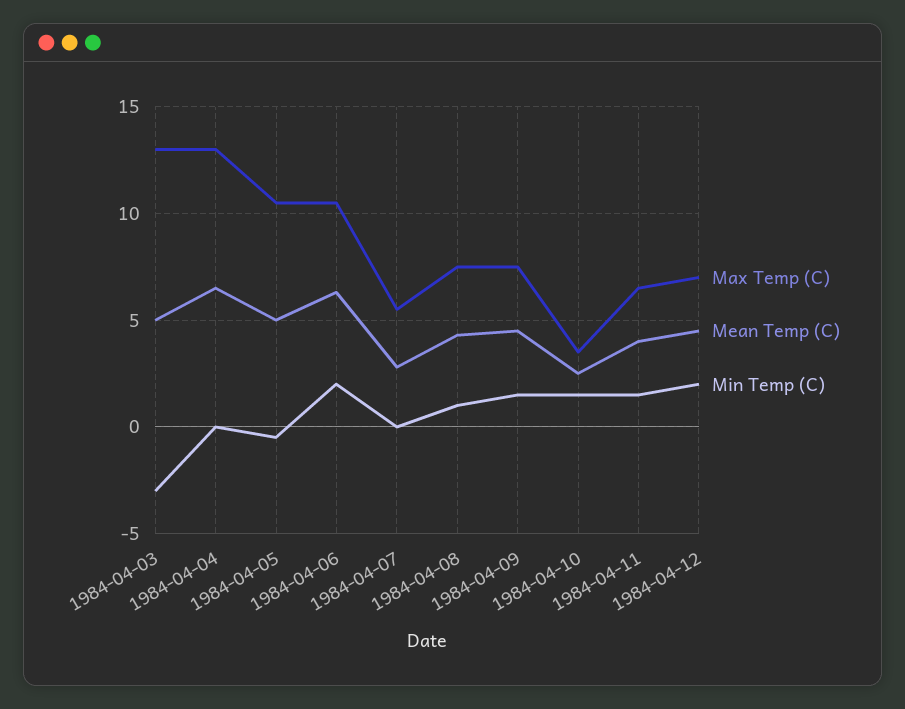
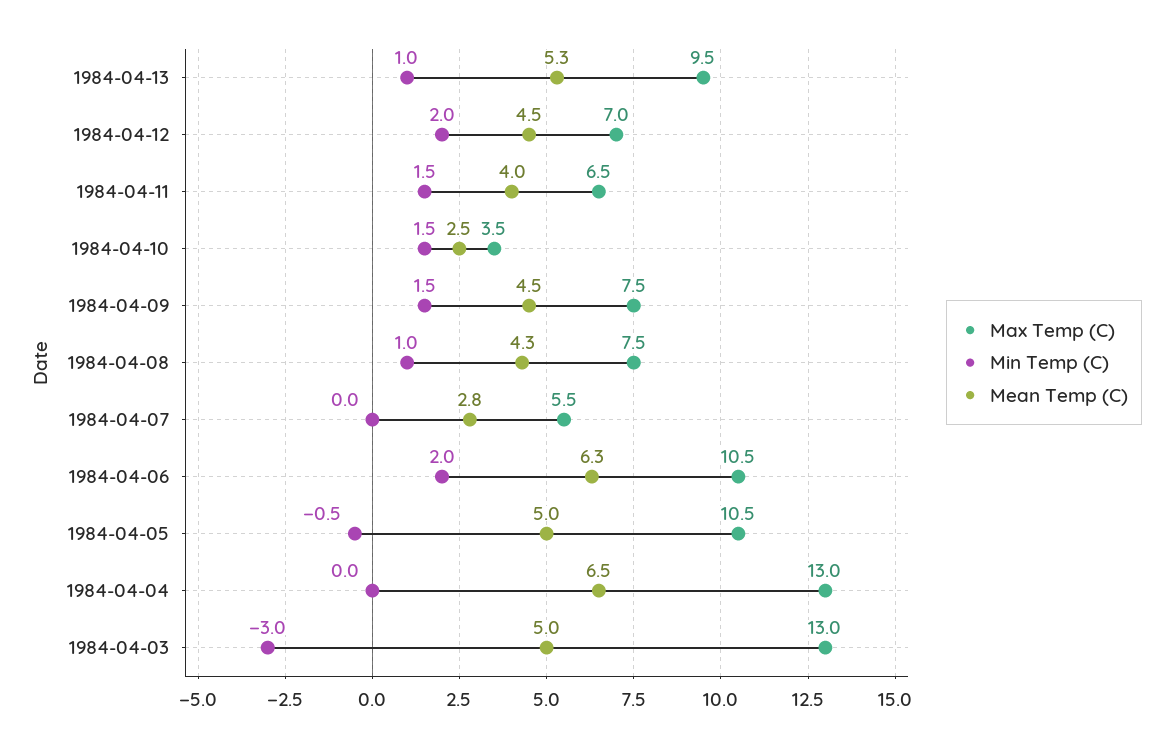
Max Temp (C), 1984-04-13: none -> 9.5
Min Temp (C), 1984-04-13: none -> 1
Mean Temp (C), 1984-04-13: none -> 5.3

